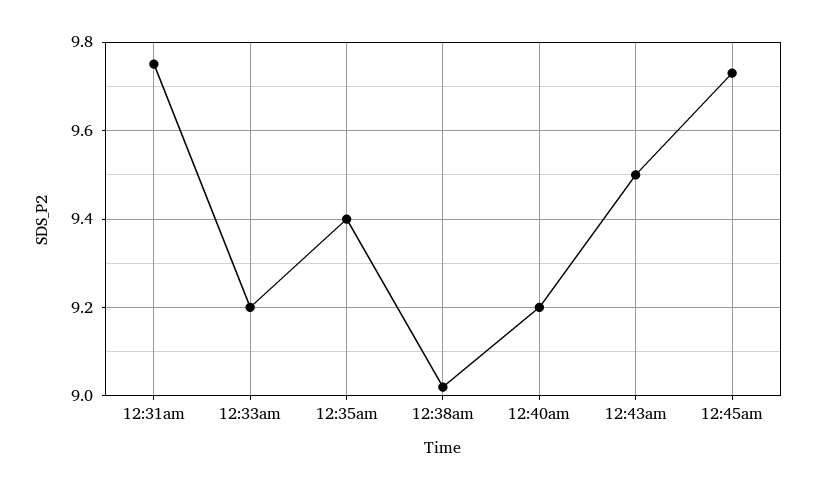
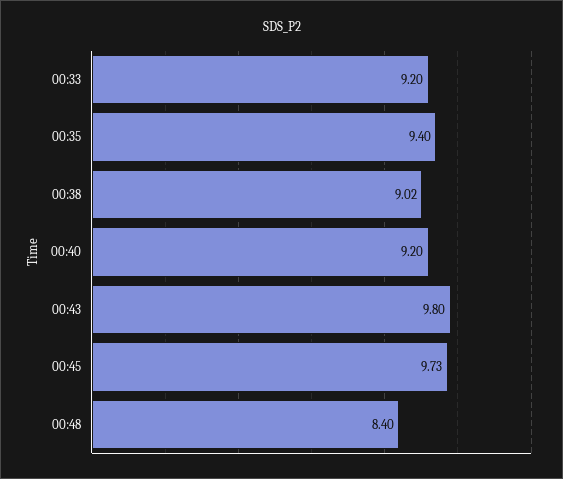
12:31am: 9.75 -> none
12:43am: 9.5 -> 9.8
00:48: none -> 8.4

